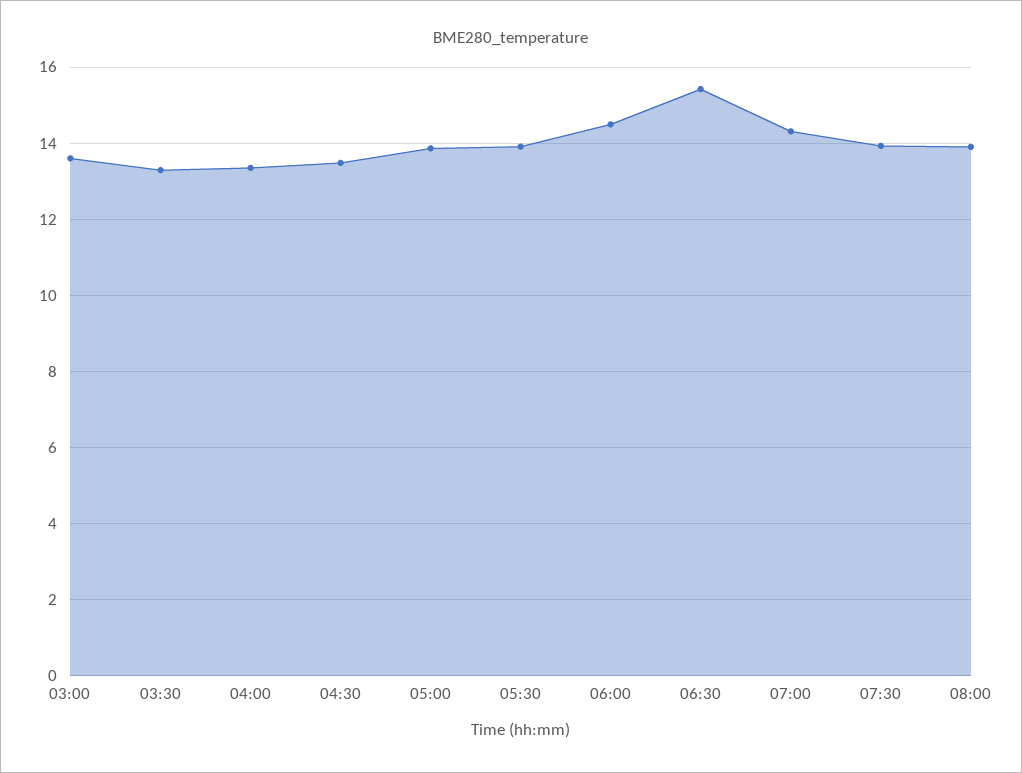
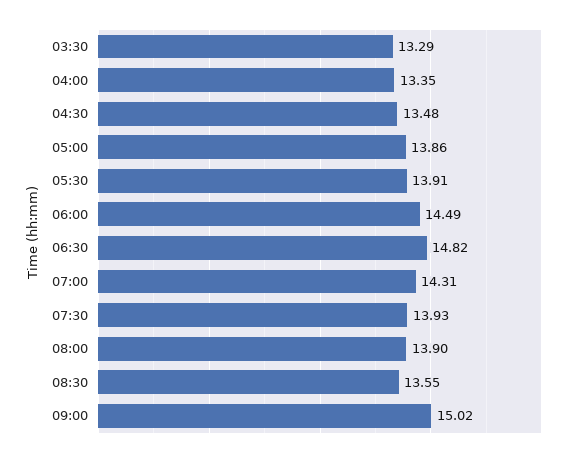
03:00: 13.6 -> none
06:30: 15.4 -> 14.82
08:30: none -> 13.55
09:00: none -> 15.02

